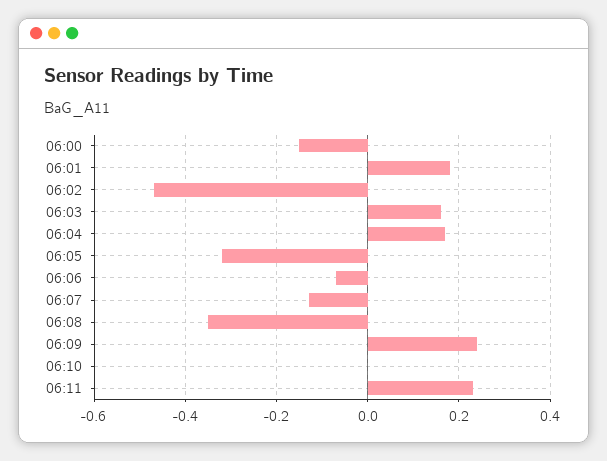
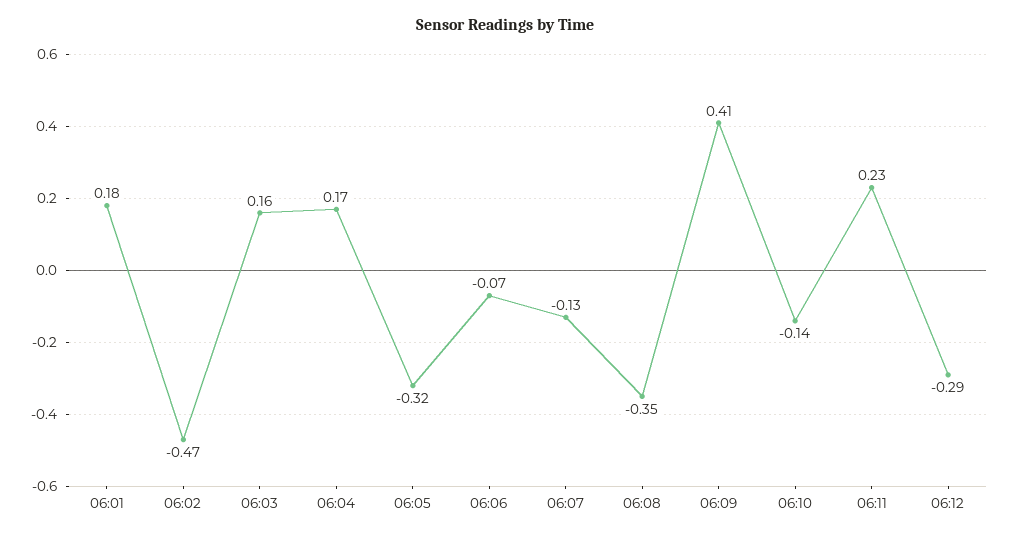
06:00: -0.15 -> none
06:09: 0.25 -> 0.41
06:10: 0 -> -0.14
06:12: none -> -0.29

